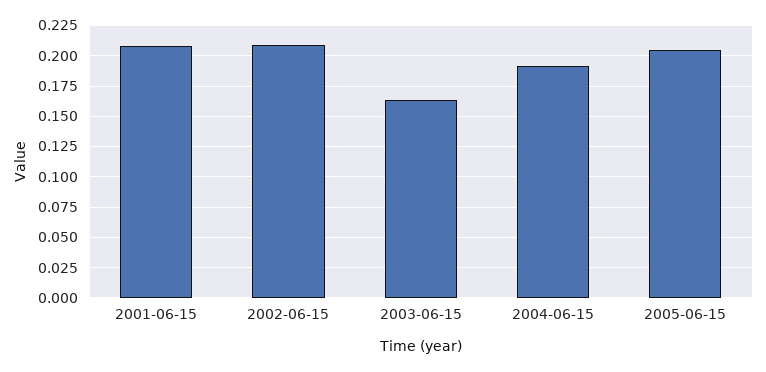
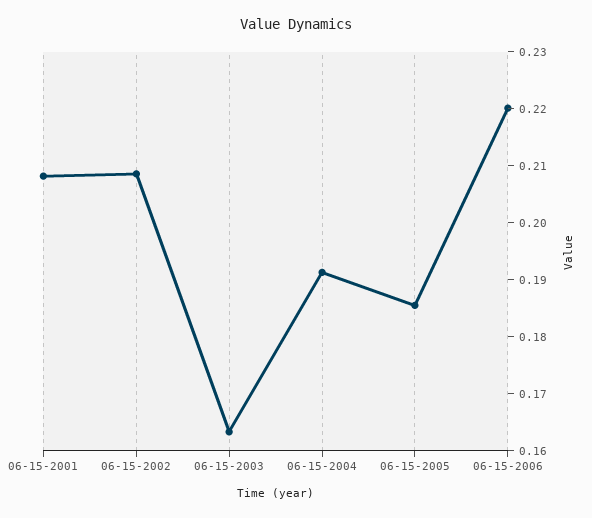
2005-06-15: 0.205 -> 0.186
06-15-2006: none -> 0.22

